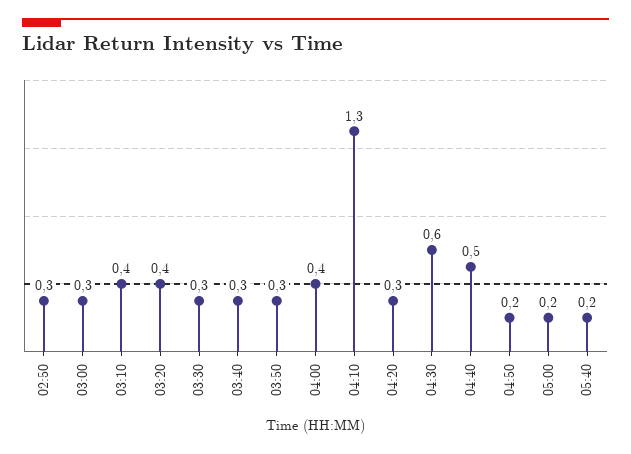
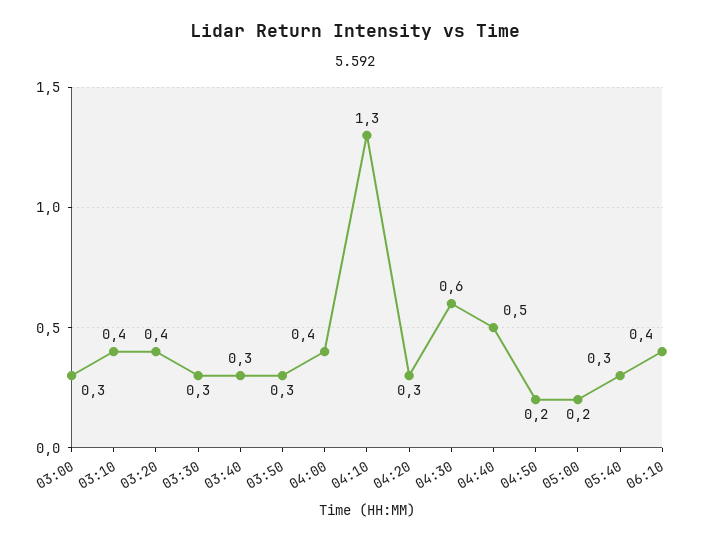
02:50: 0.3 -> none
05:40: 0.2 -> 0.3
06:10: none -> 0.4

